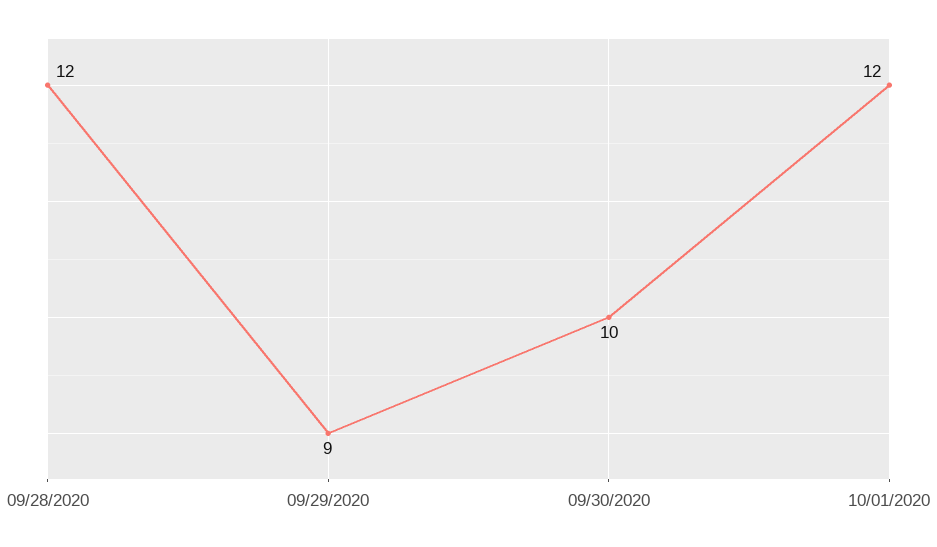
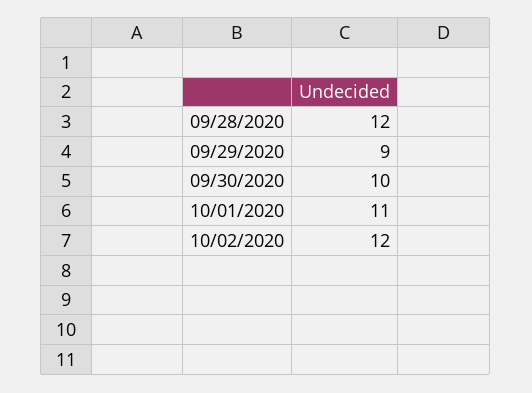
10/01/2020: 12 -> 11
10/02/2020: none -> 12

